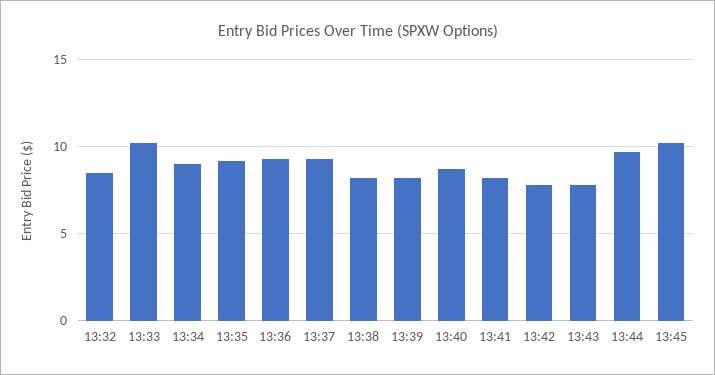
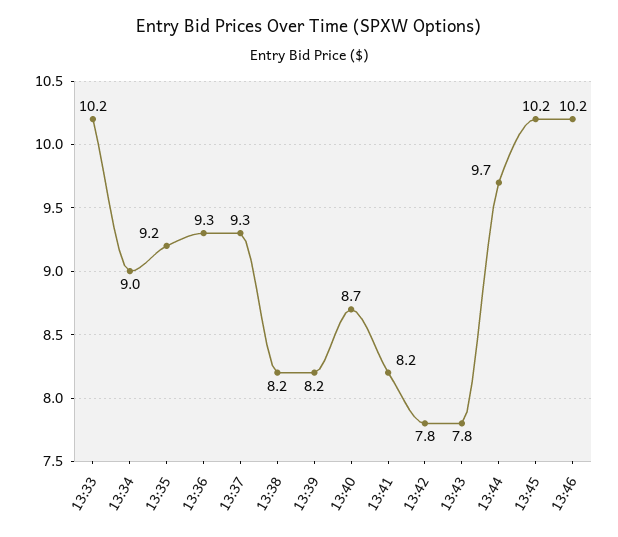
13:32: 8.5 -> none
13:46: none -> 10.2

